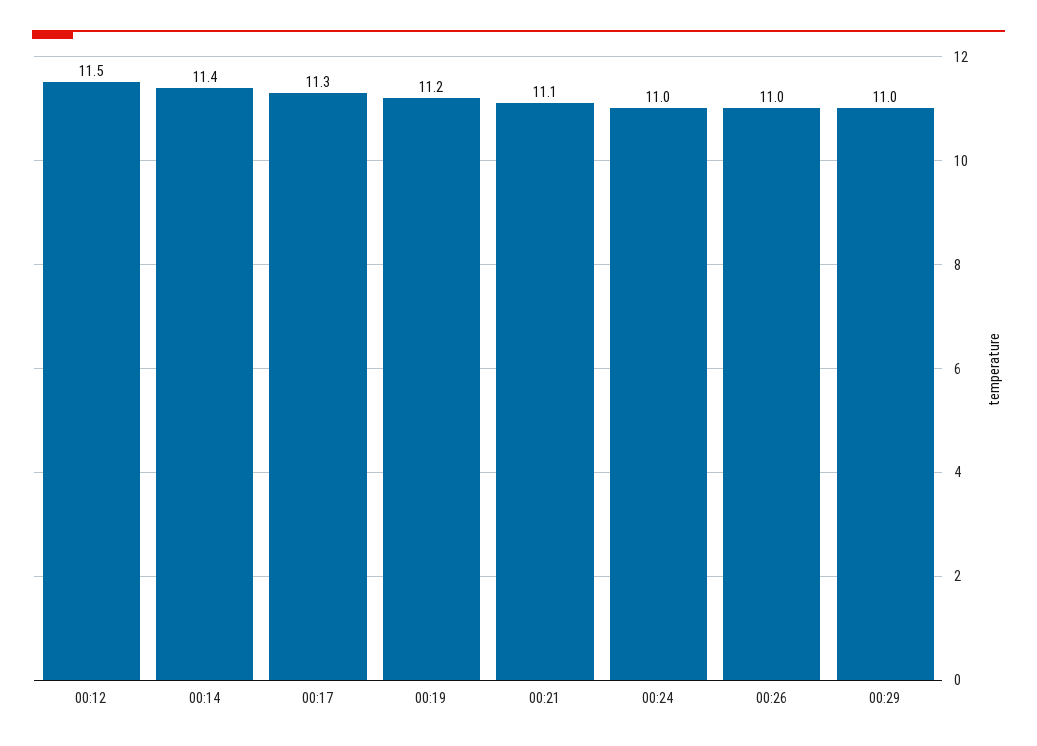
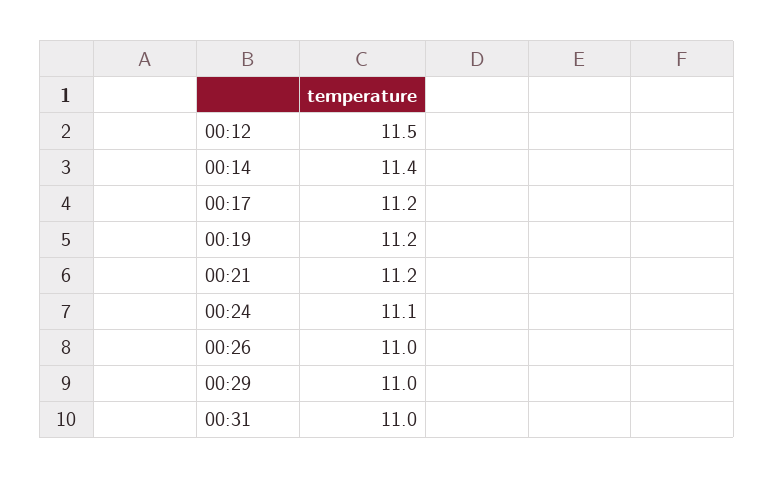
00:17: 11.3 -> 11.2
00:21: 11.1 -> 11.2
00:24: 11 -> 11.1
00:31: none -> 11

